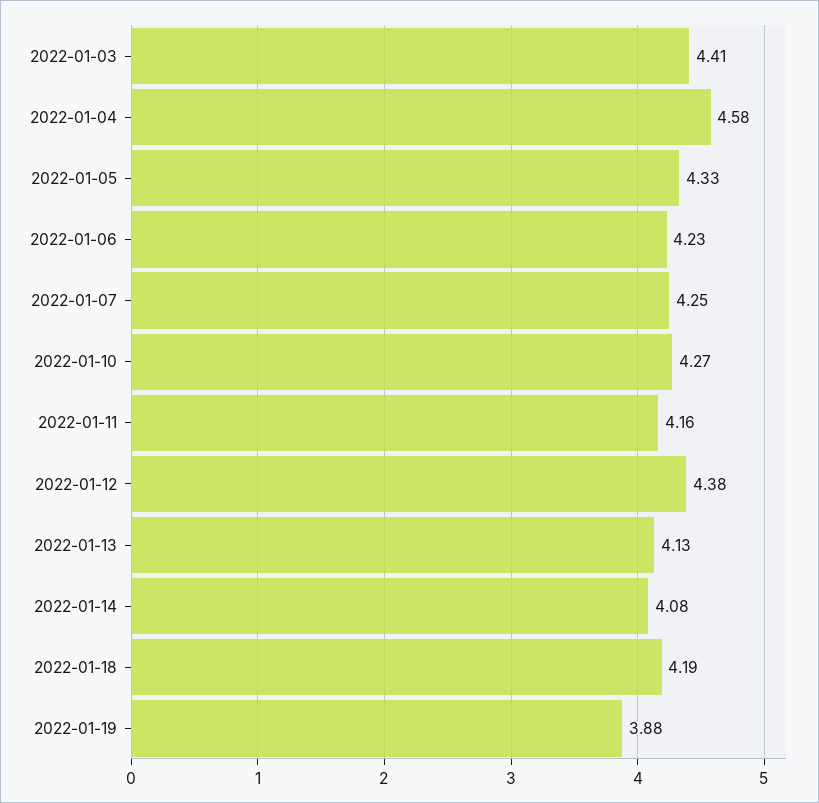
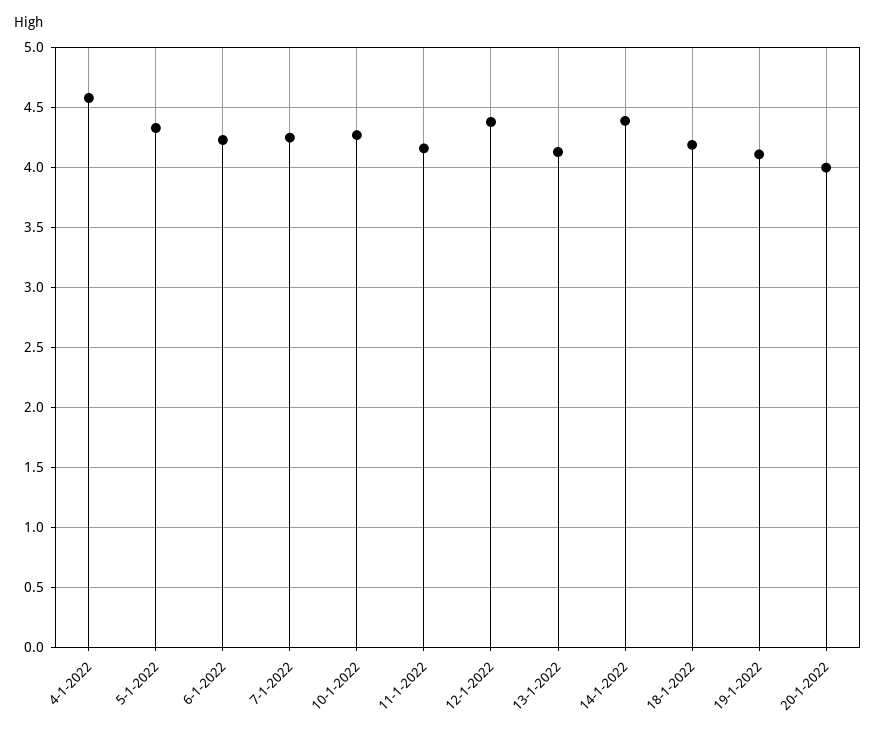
2022-01-03: 4.41 -> none
2022-01-14: 4.08 -> 4.4
2022-01-19: 3.88 -> 4.1
20-1-2022: none -> 4

